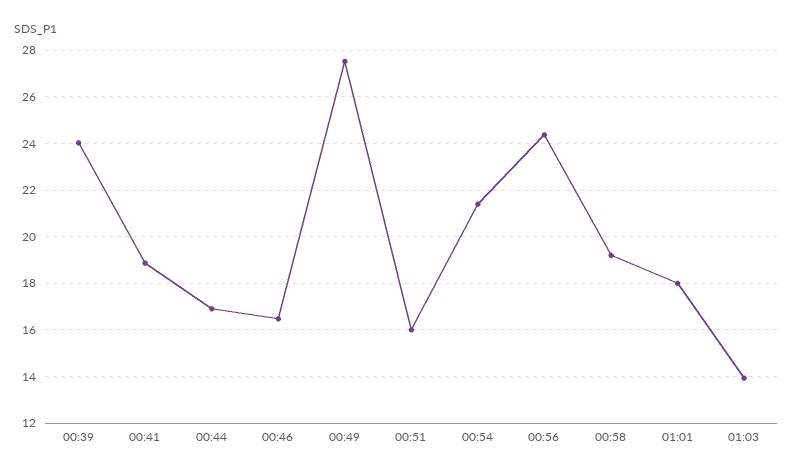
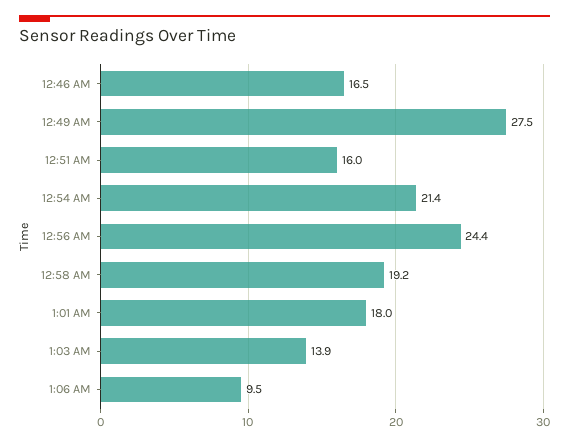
00:39: 24 -> none
00:41: 19 -> none
00:44: 17 -> none
1:06 AM: none -> 9.5

